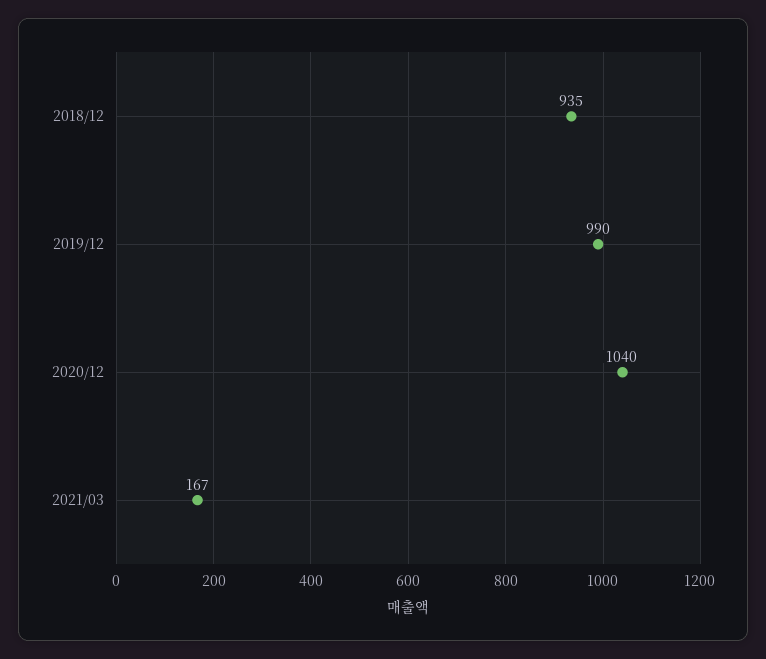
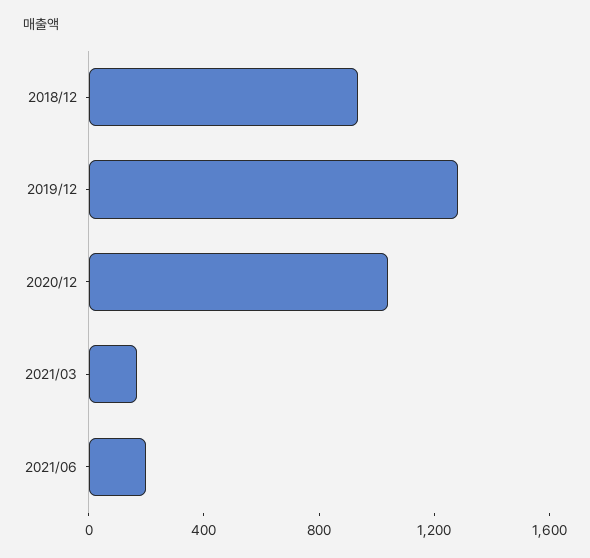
2019/12: 990 -> 1300
2021/06: none -> 200

